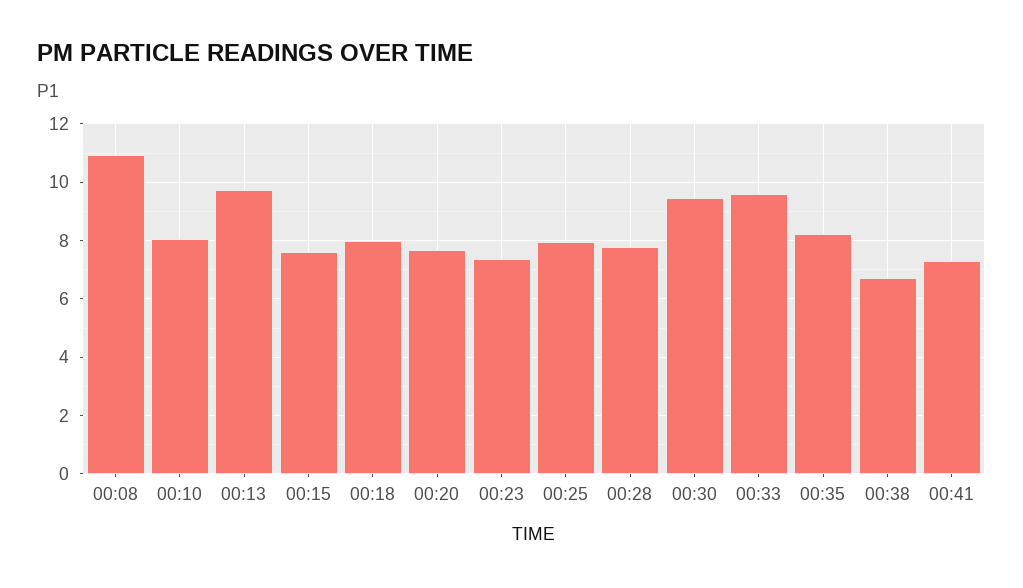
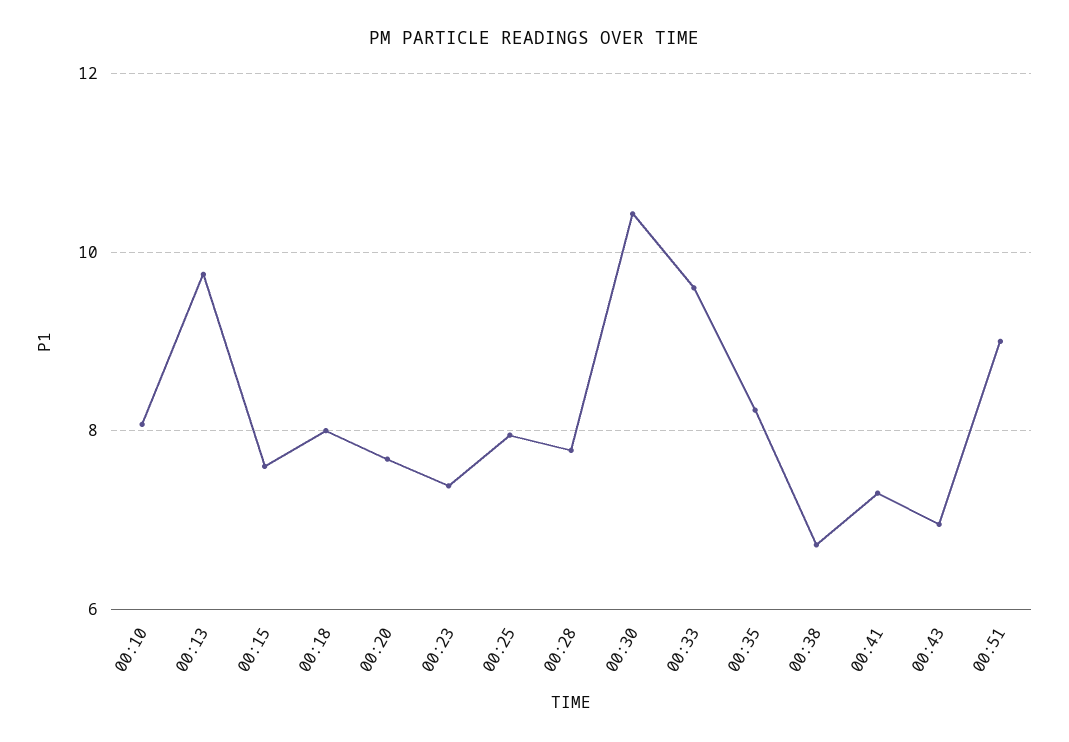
00:08: 11 -> none
00:30: 9.5 -> 10.4
00:43: none -> 7
00:51: none -> 9

